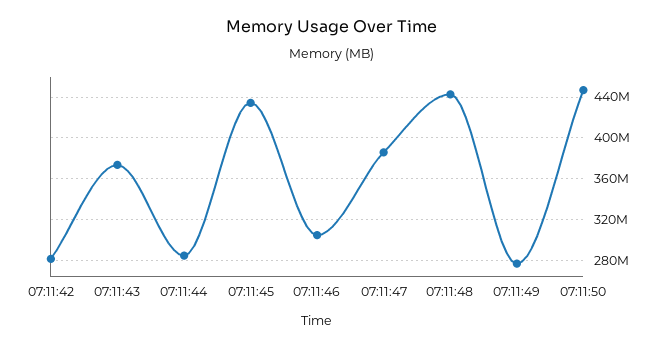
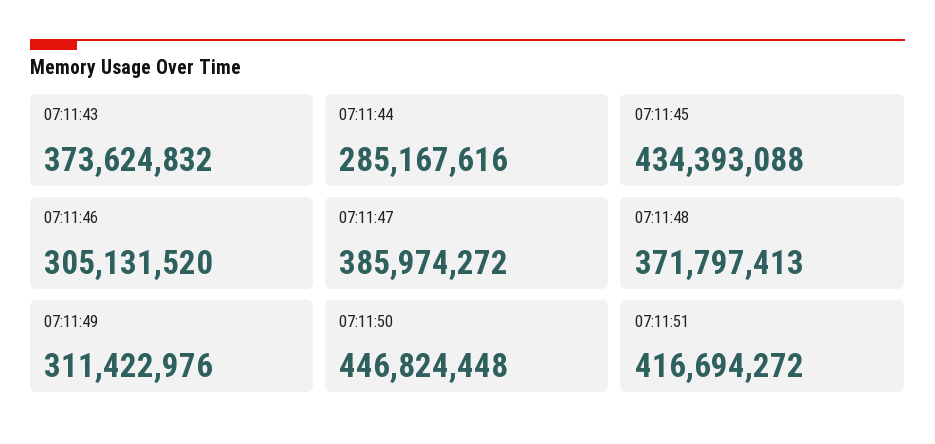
07:11:42: 280000000 -> none
07:11:48: 440000000 -> 371797413
07:11:49: 280000000 -> 311422976
07:11:51: none -> 416694272

